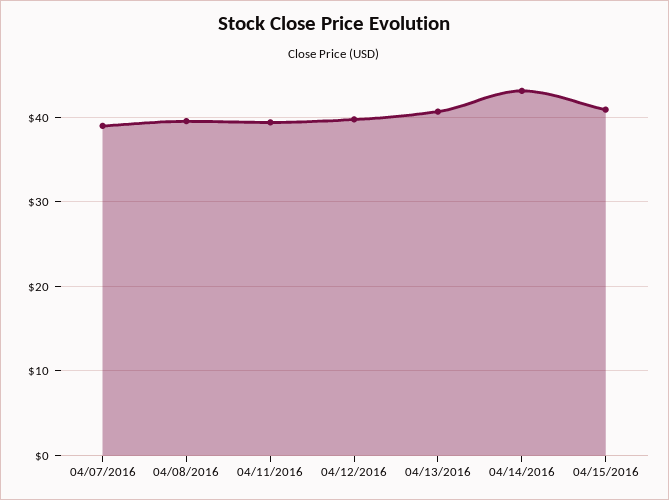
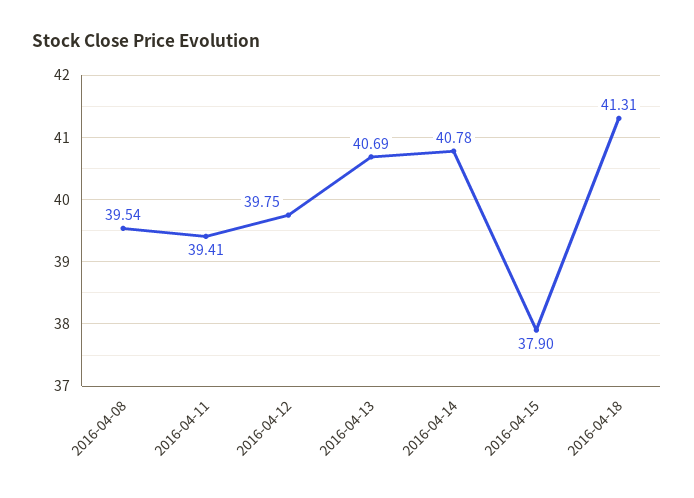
04/07/2016: 39 -> none
04/14/2016: 43 -> 40.78
04/15/2016: 41 -> 37.9
2016-04-18: none -> 41.31

